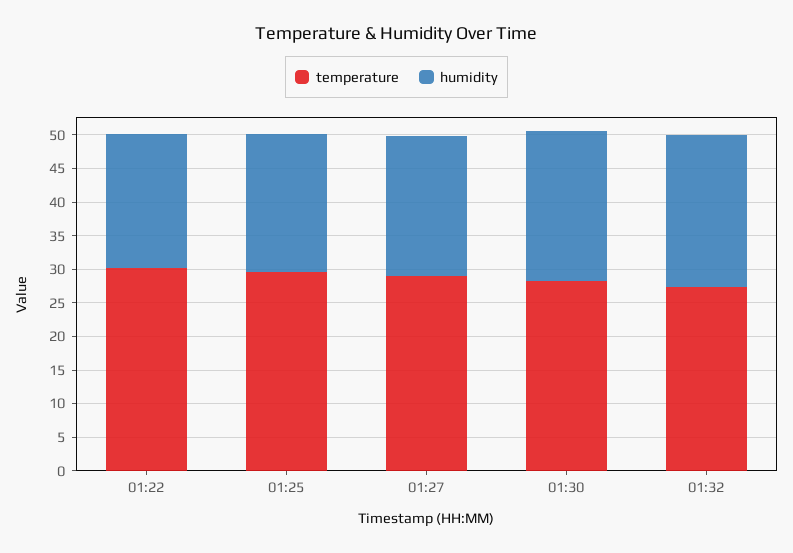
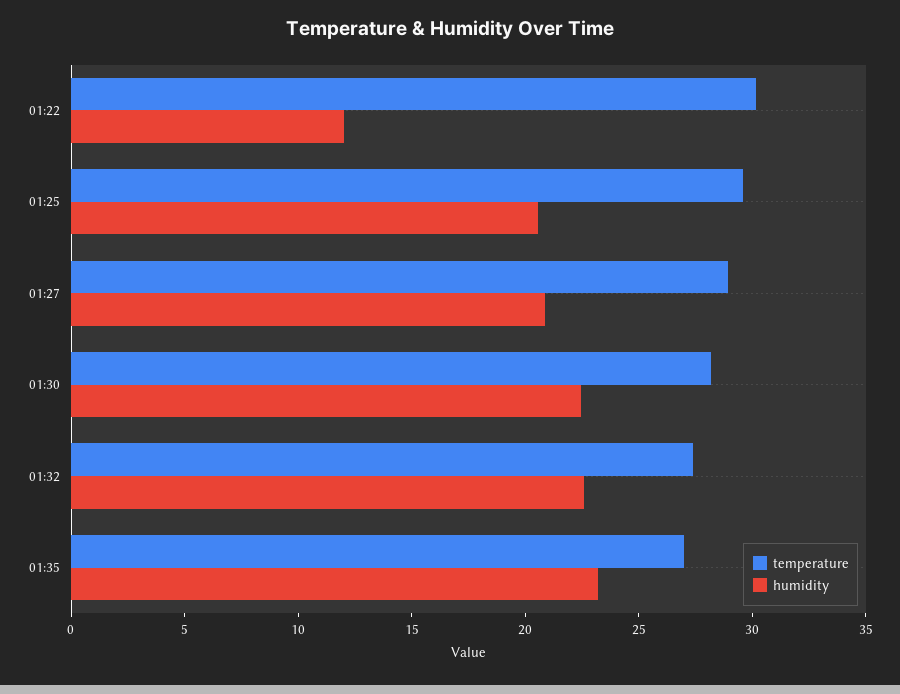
humidity, 01:22: 20 -> 12
temperature, 01:35: none -> 27
humidity, 01:35: none -> 23

